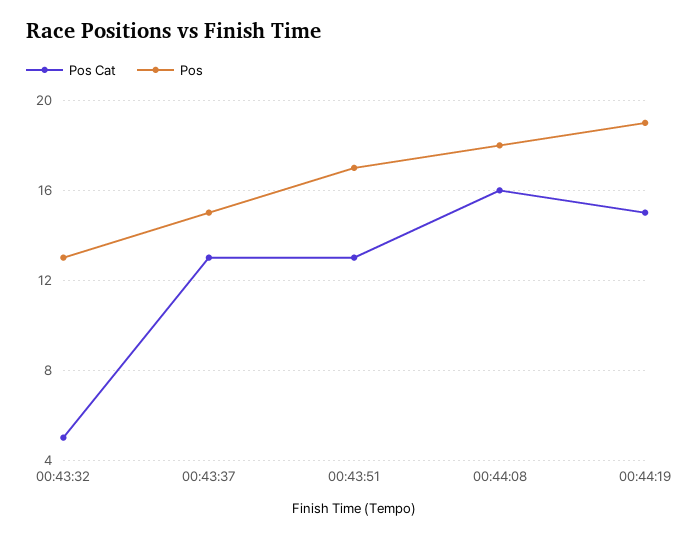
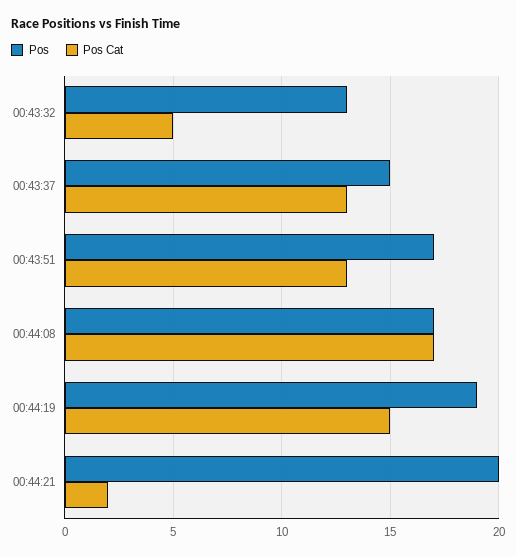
Pos Cat, 00:44:08: 16 -> 17
Pos, 00:44:08: 18 -> 17
Pos, 00:44:21: none -> 20
Pos Cat, 00:44:21: none -> 2

